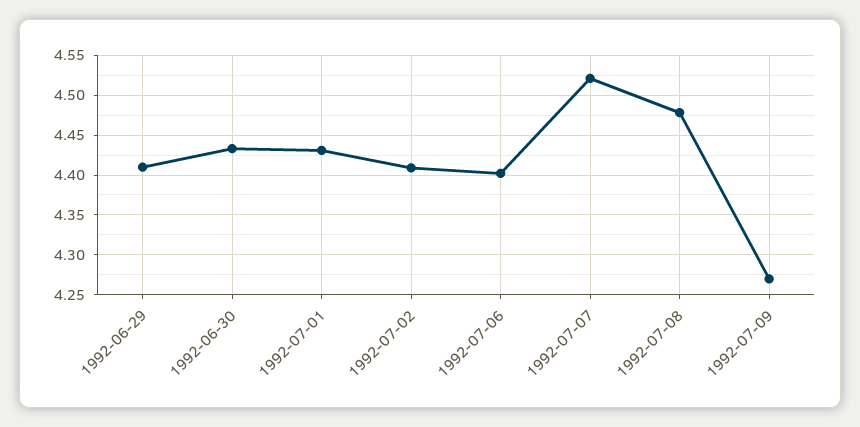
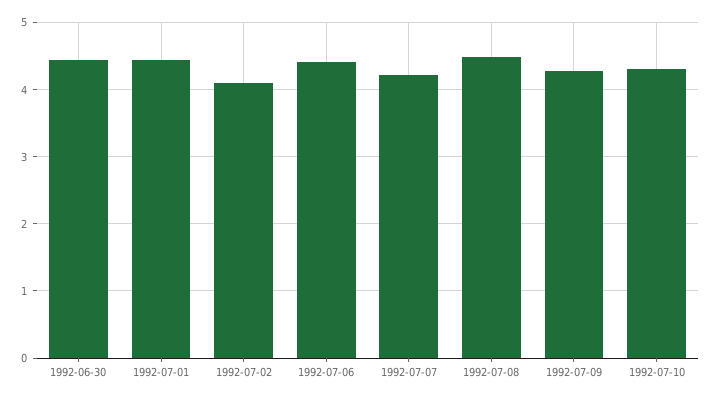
1992-06-29: 4.41 -> none
1992-07-02: 4.41 -> 4.1
1992-07-07: 4.52 -> 4.2
1992-07-10: none -> 4.3

